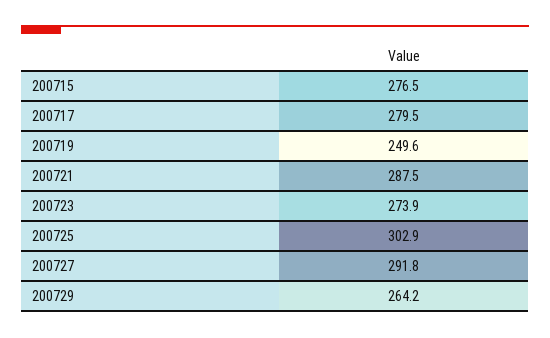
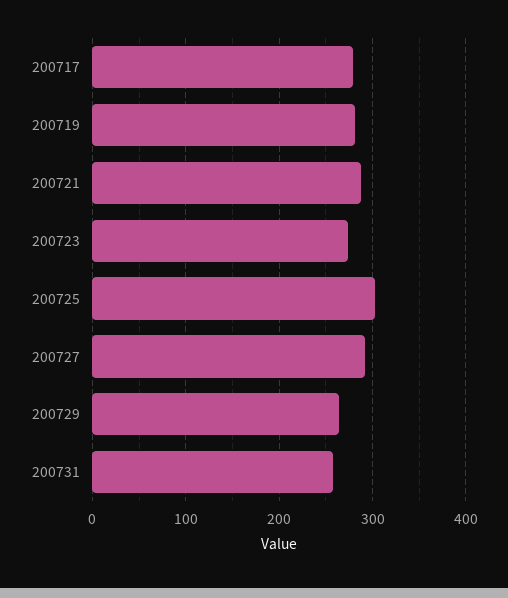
200715: 276.5 -> none
200719: 249.6 -> 280
200731: none -> 260

